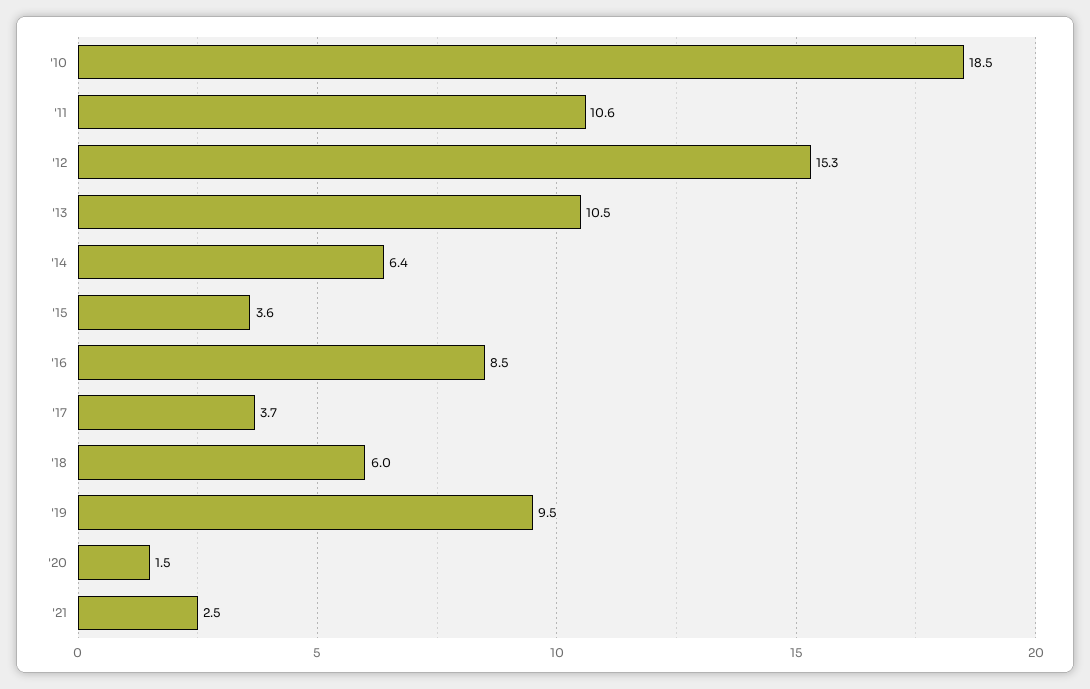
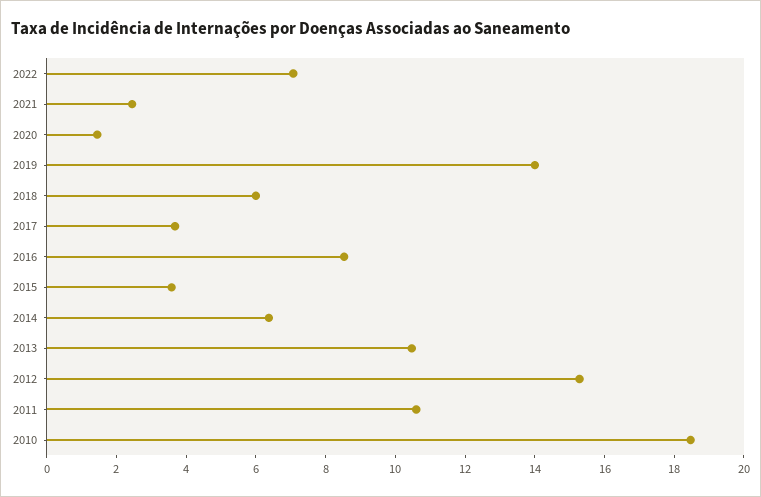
'19: 9.5 -> 14
2022: none -> 7

